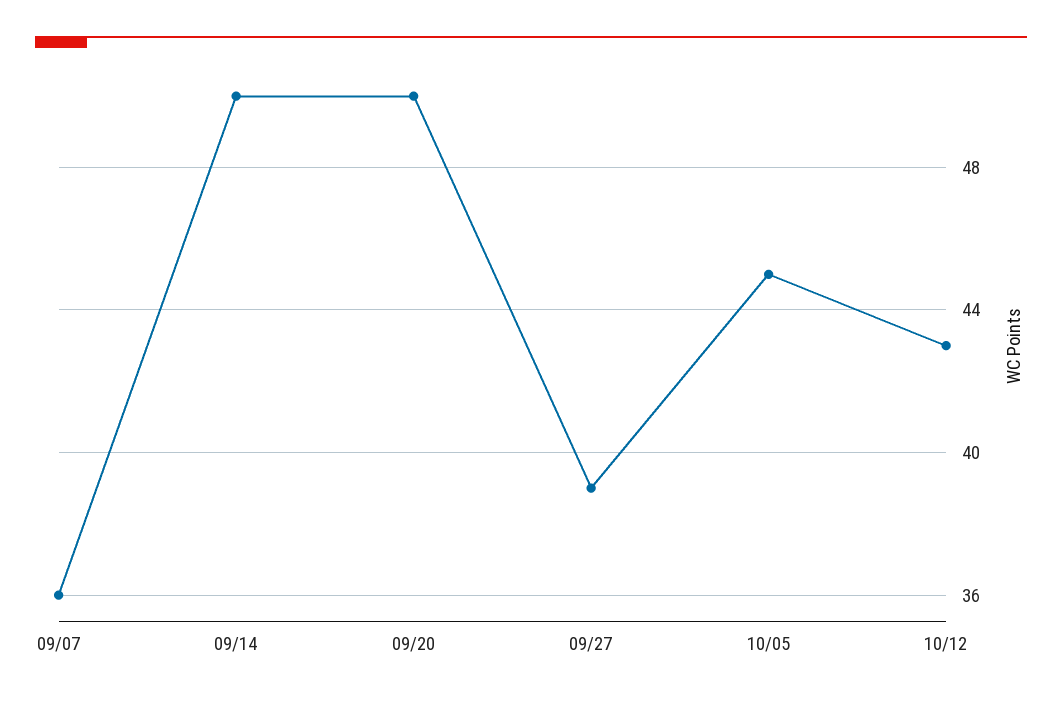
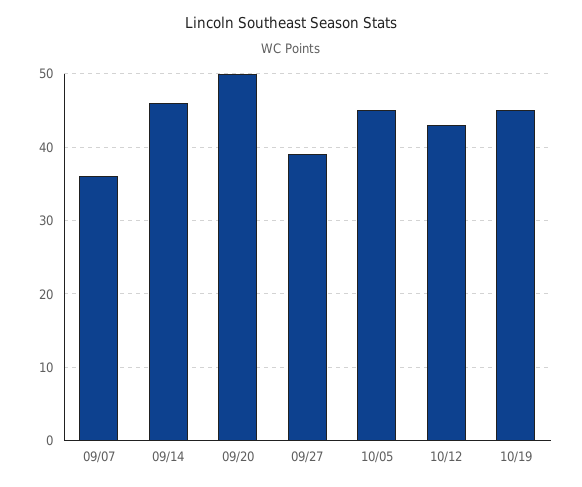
09/14: 50 -> 46
10/19: none -> 45

